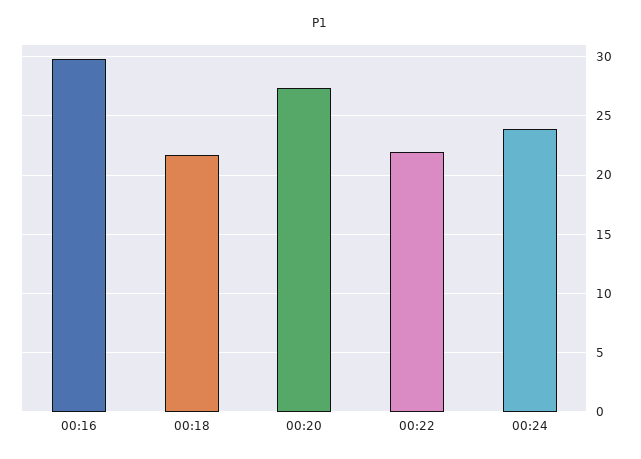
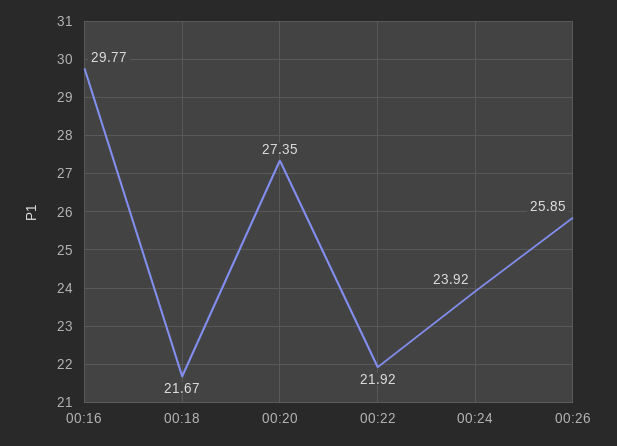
00:26: none -> 25.85

